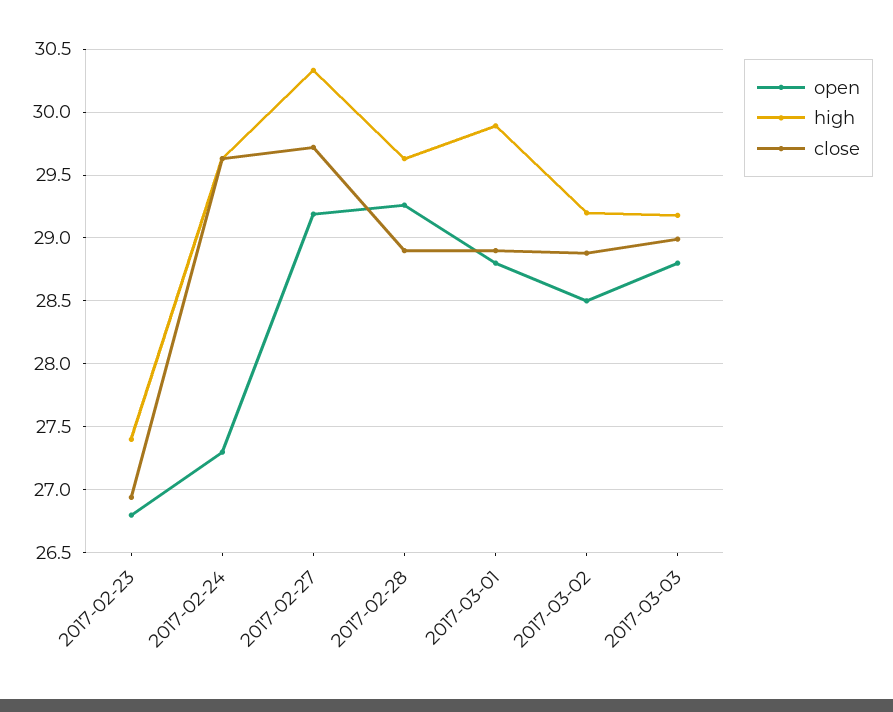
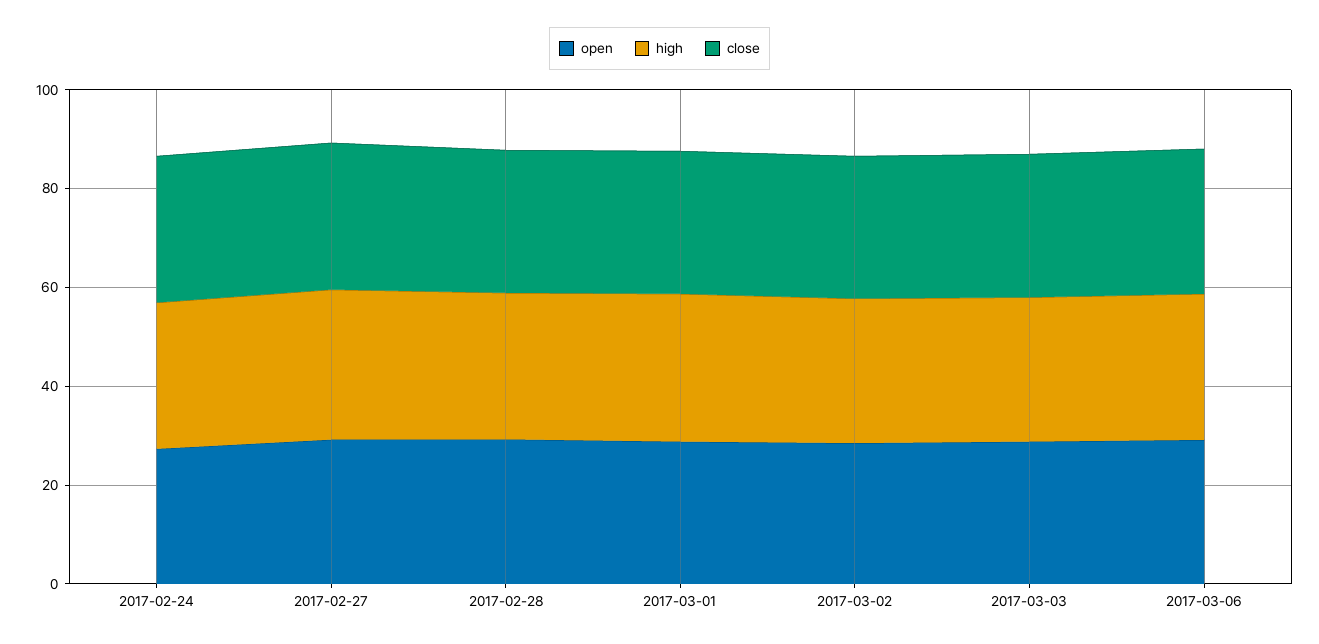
open, 2017-02-23: 26.8 -> none
high, 2017-02-23: 27.4 -> none
close, 2017-02-23: 26.95 -> none
open, 2017-03-06: none -> 30
high, 2017-03-06: none -> 30
close, 2017-03-06: none -> 30

